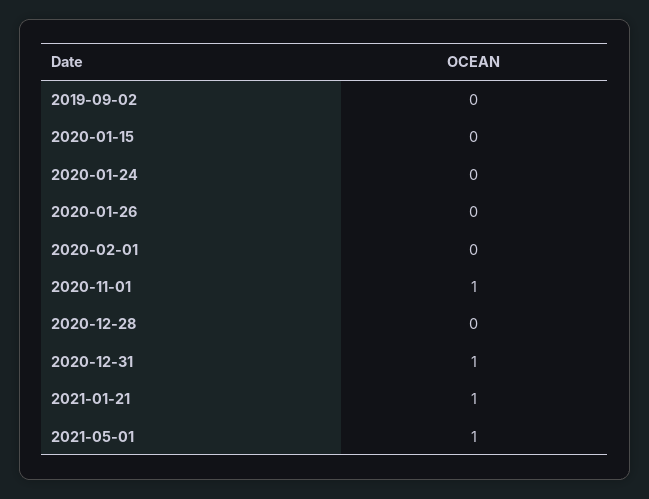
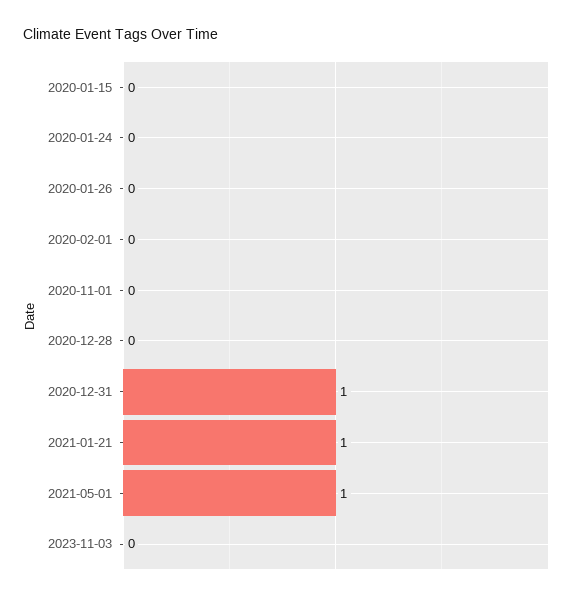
2019-09-02: 0 -> none
2020-11-01: 1 -> 0
2023-11-03: none -> 0

